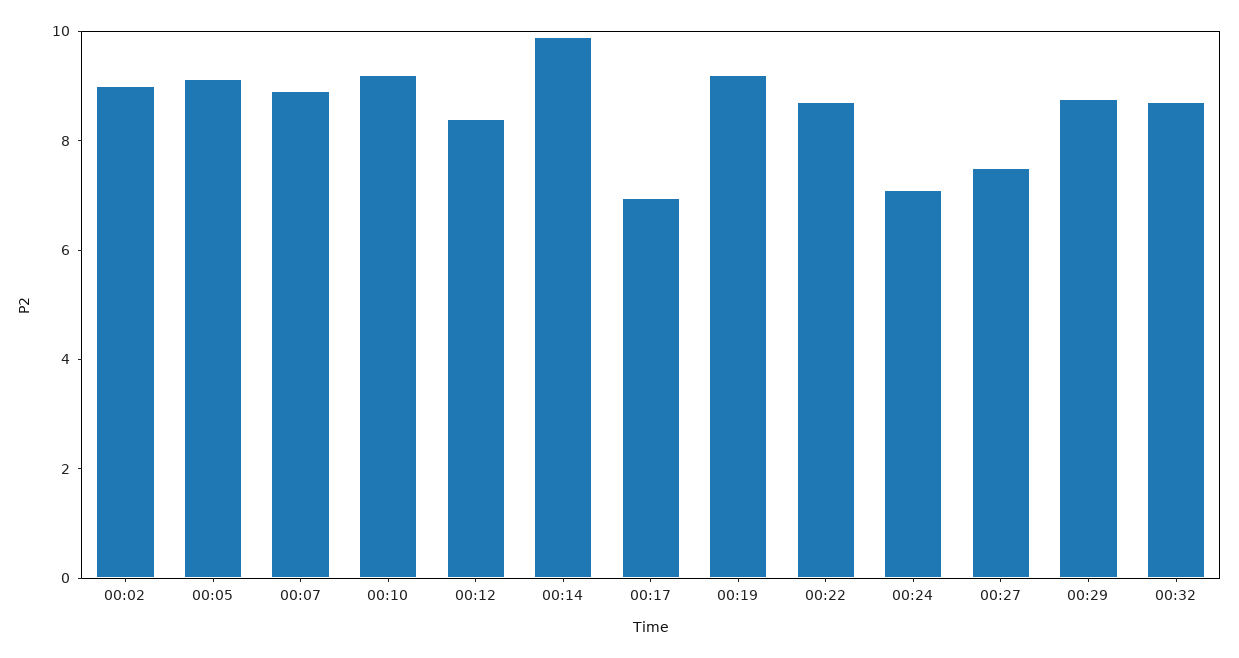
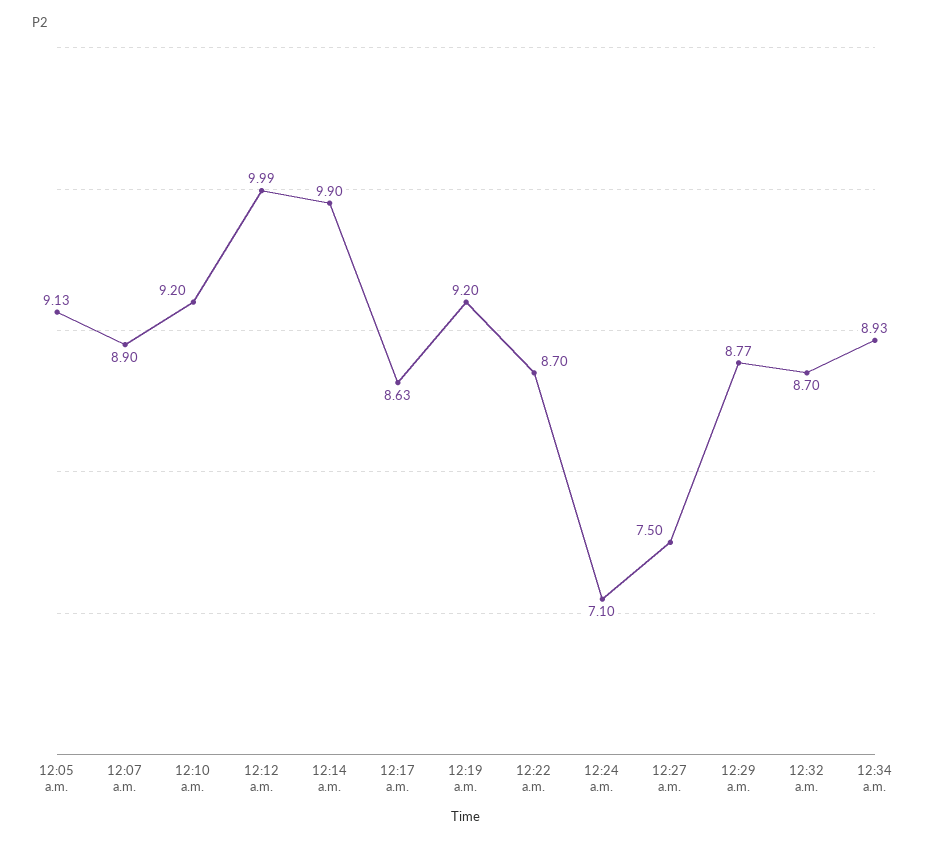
00:02: 9 -> none
00:12: 8.5 -> 9.99
00:17: 7 -> 8.63
12:34 a.m.: none -> 8.93

